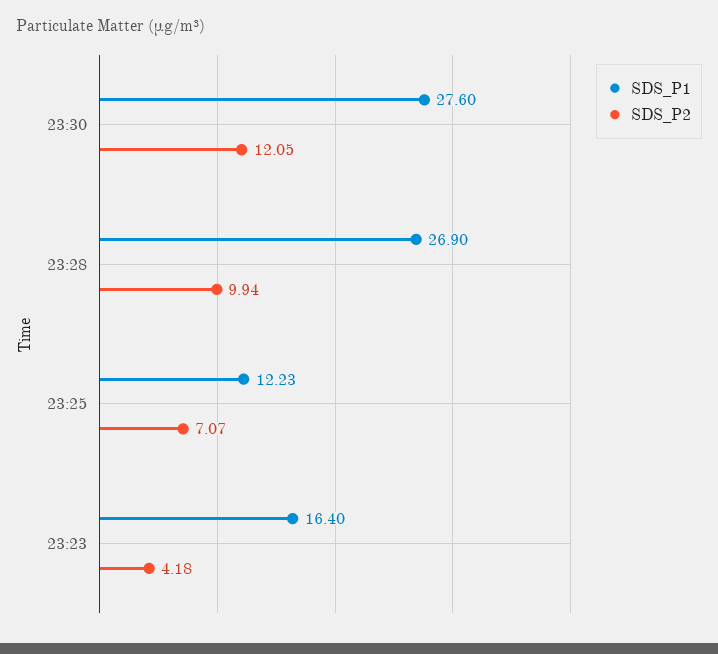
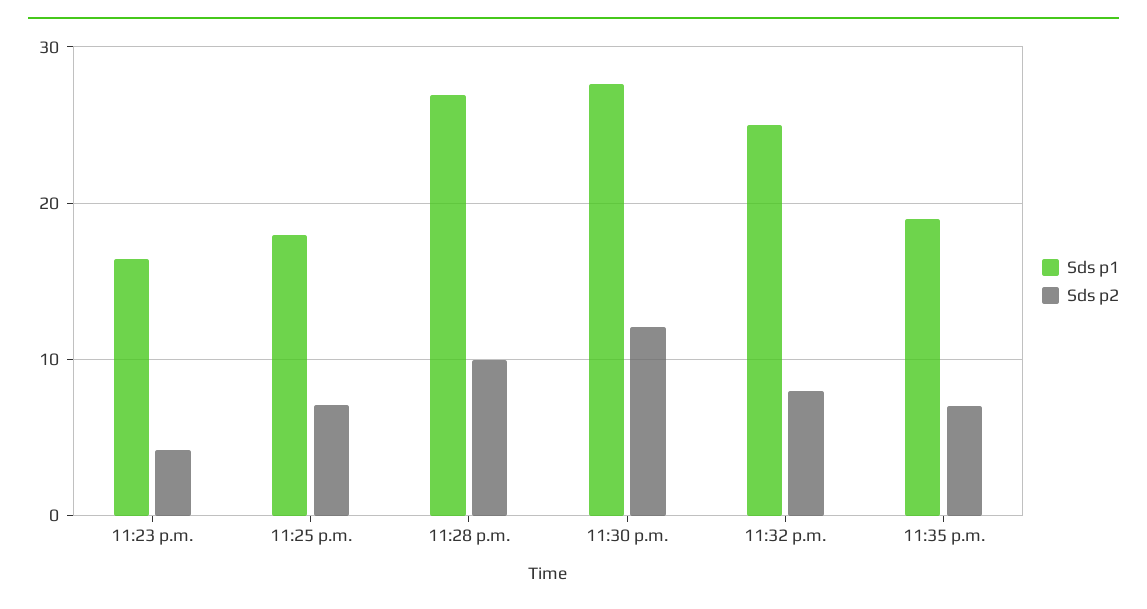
SDS_P1, 23:25: 12.23 -> 18
SDS_P1, 11:32 p.m.: none -> 25
SDS_P2, 11:32 p.m.: none -> 8
SDS_P1, 11:35 p.m.: none -> 19
SDS_P2, 11:35 p.m.: none -> 7

